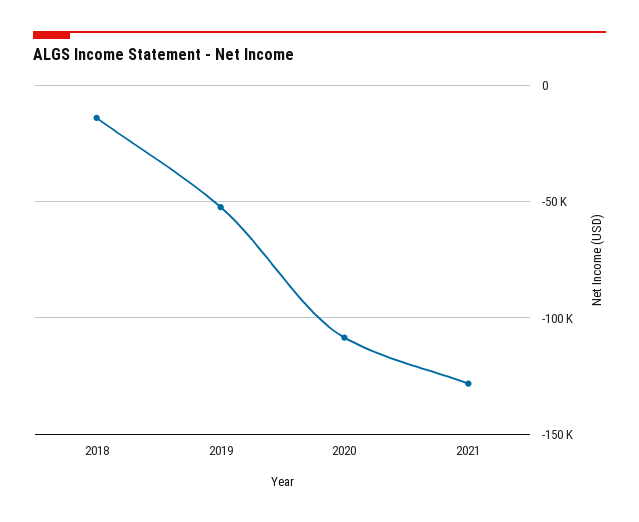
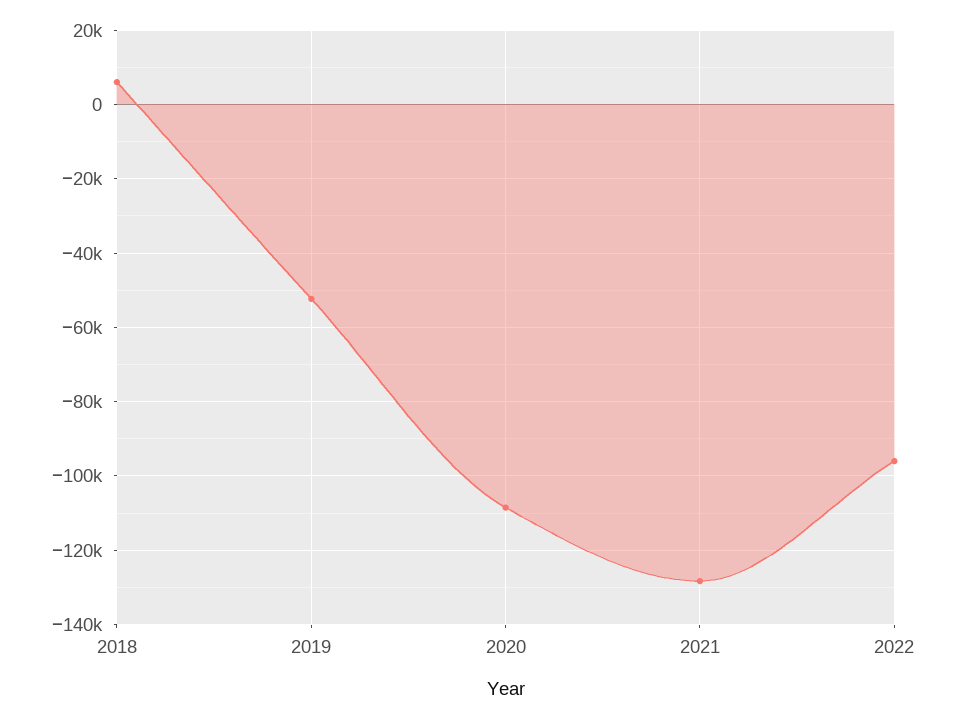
2018: -15000 -> 6000
2022: none -> -96000

